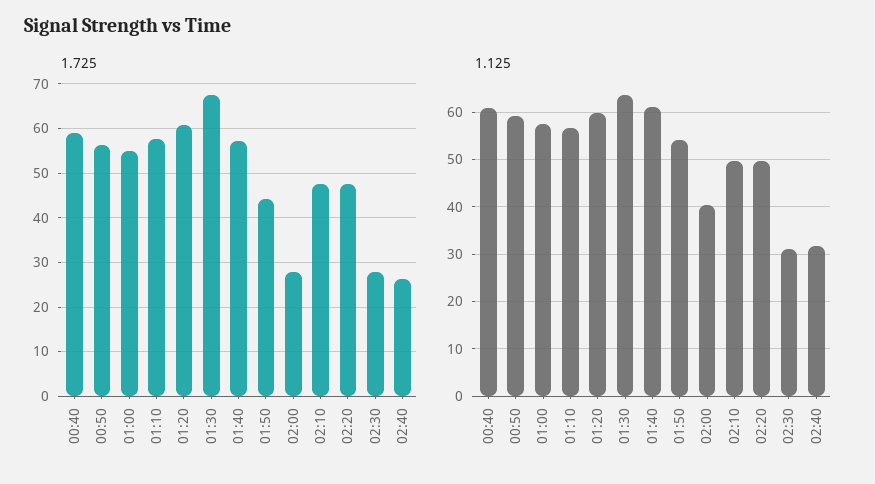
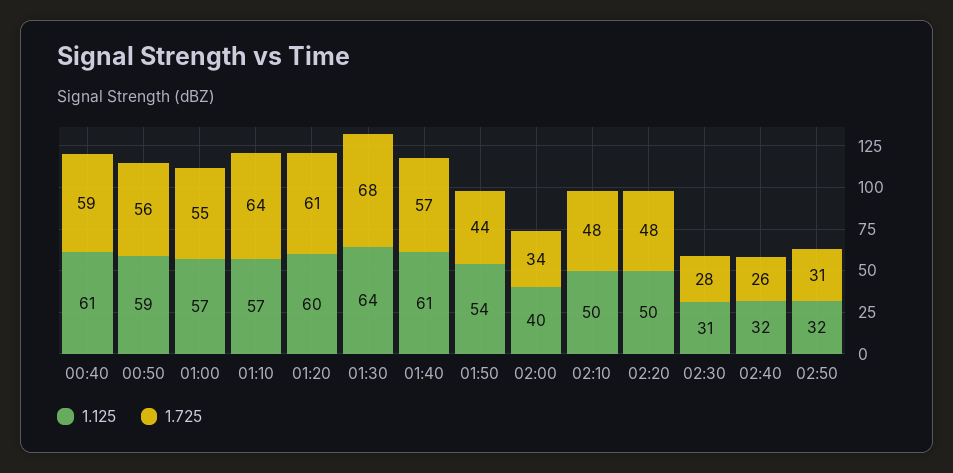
1.725, 01:10: 58 -> 64
1.725, 02:00: 28 -> 34
1.125, 02:50: none -> 32
1.725, 02:50: none -> 31

